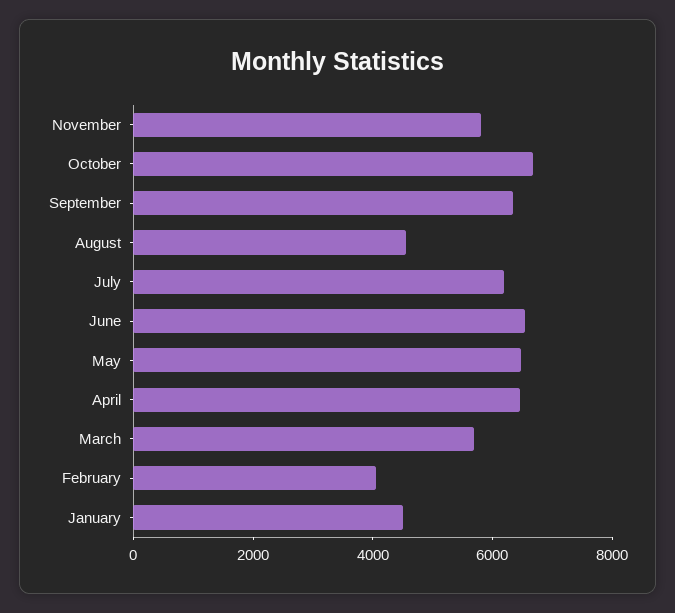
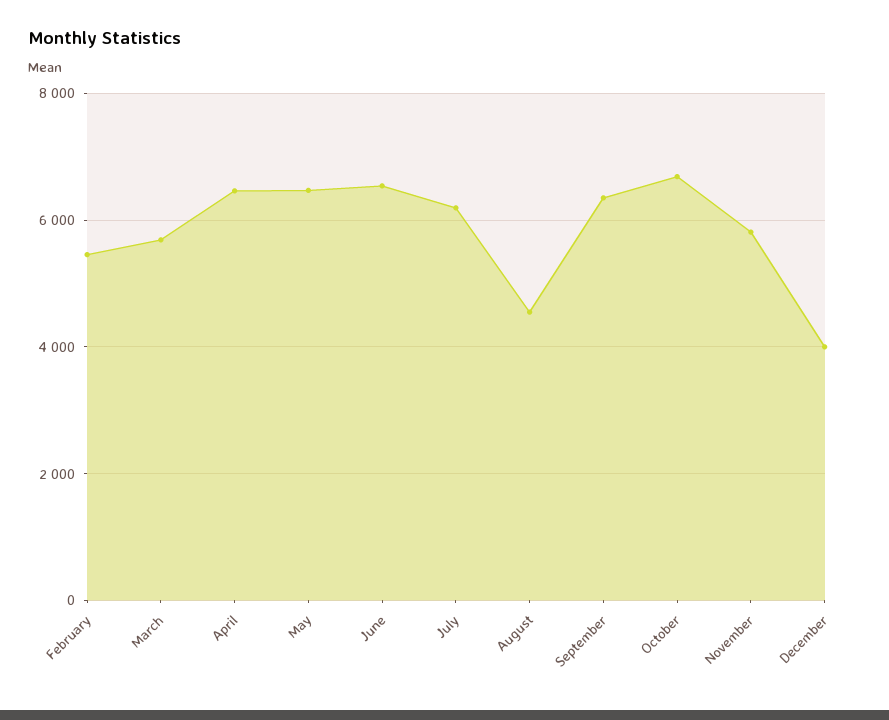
February: 4000 -> 5400
January: 4500 -> none
December: none -> 4000

